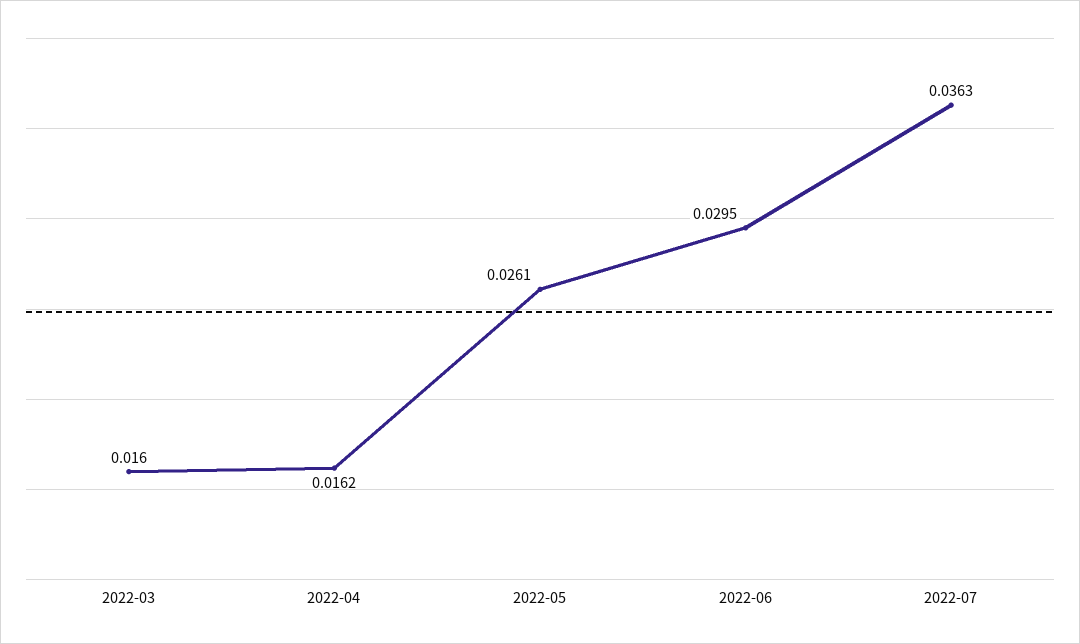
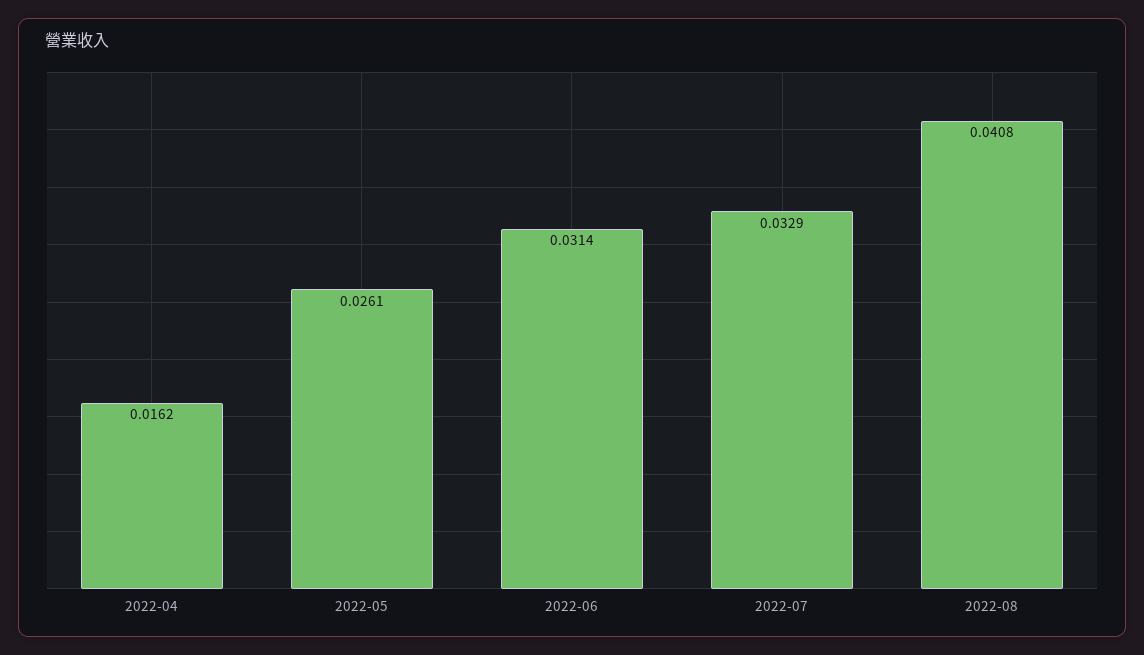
2022-03: 0.016 -> none
2022-06: 0.0295 -> 0.0314
2022-07: 0.0363 -> 0.0329
2022-08: none -> 0.0408

